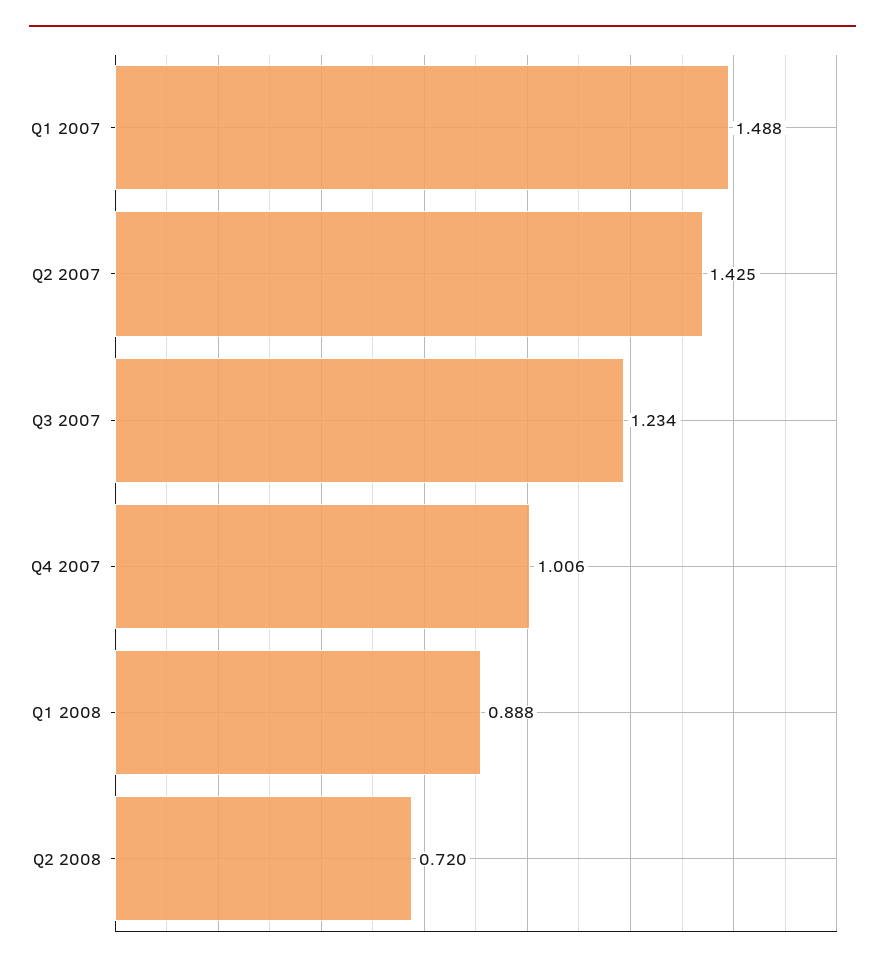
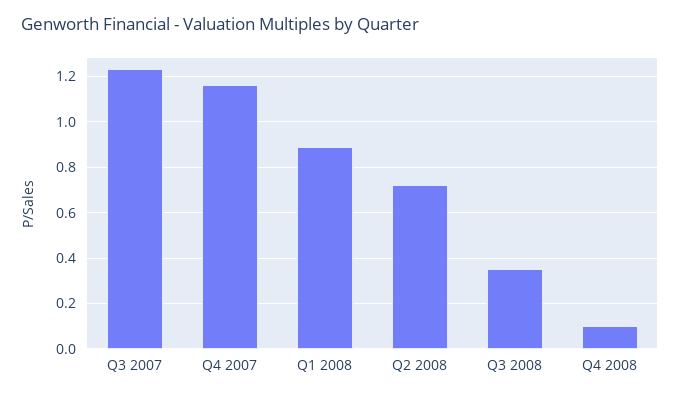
Q1 2007: 1.488 -> none
Q2 2007: 1.425 -> none
Q4 2007: 1.006 -> 1.15
Q3 2008: none -> 0.35
Q4 2008: none -> 0.1

